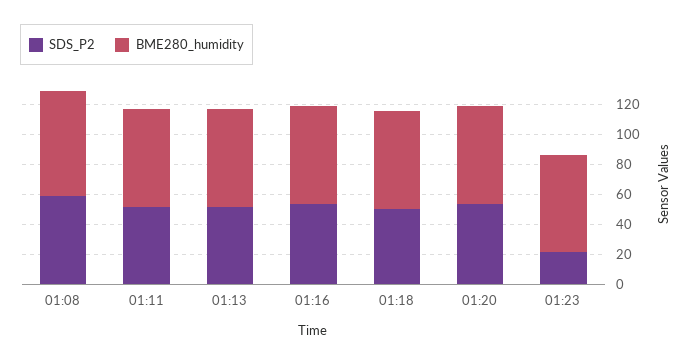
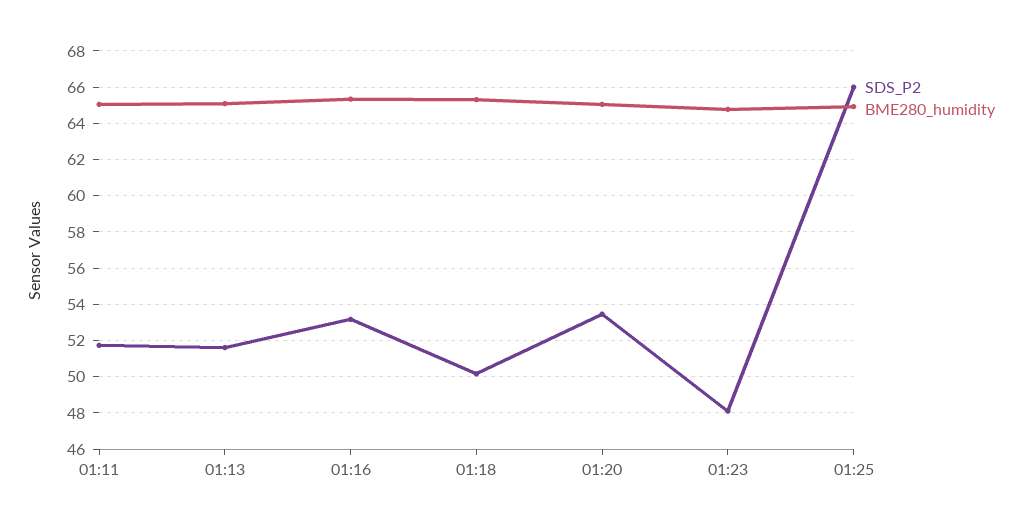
SDS_P2, 01:08: 60 -> none
BME280_humidity, 01:08: 70 -> none
SDS_P2, 01:23: 20 -> 48
SDS_P2, 01:25: none -> 66
BME280_humidity, 01:25: none -> 65

